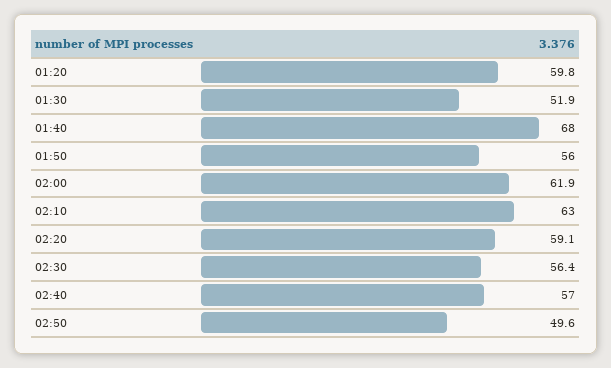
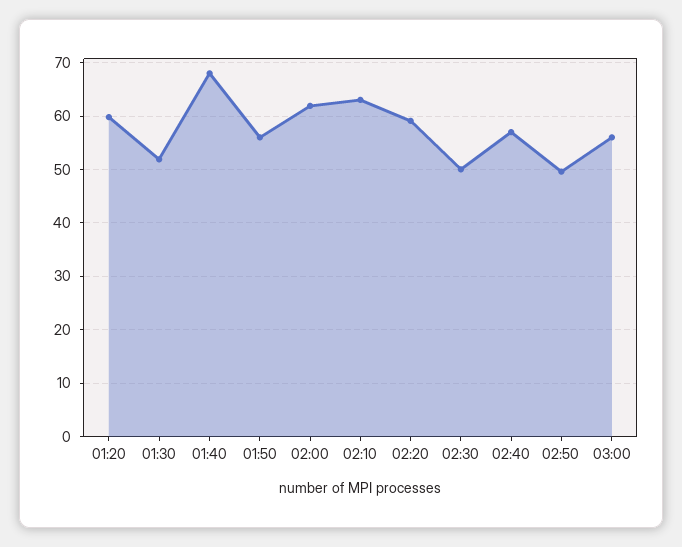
02:30: 56.4 -> 50
03:00: none -> 56

